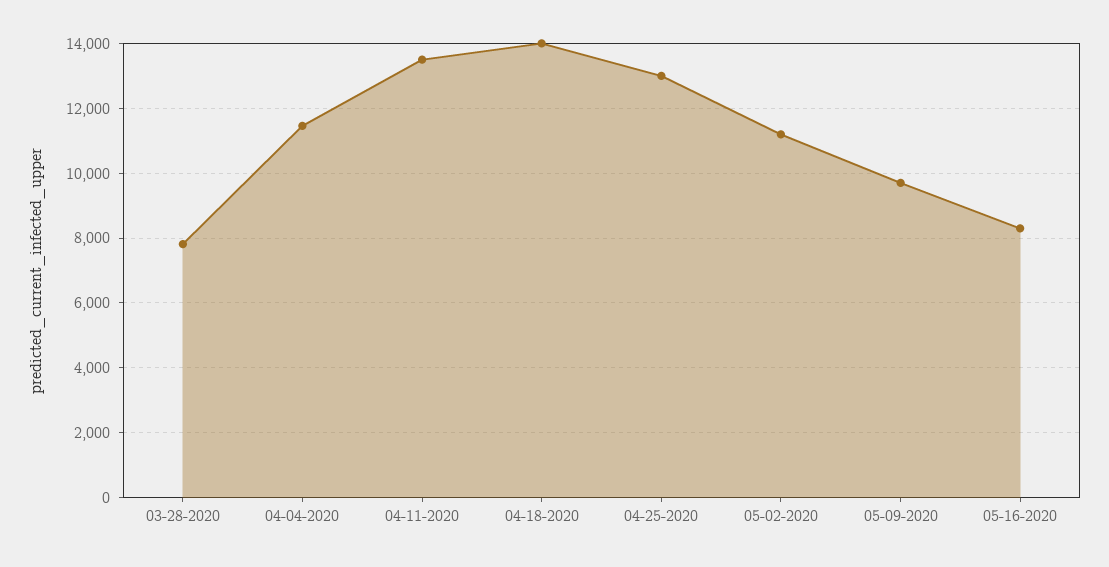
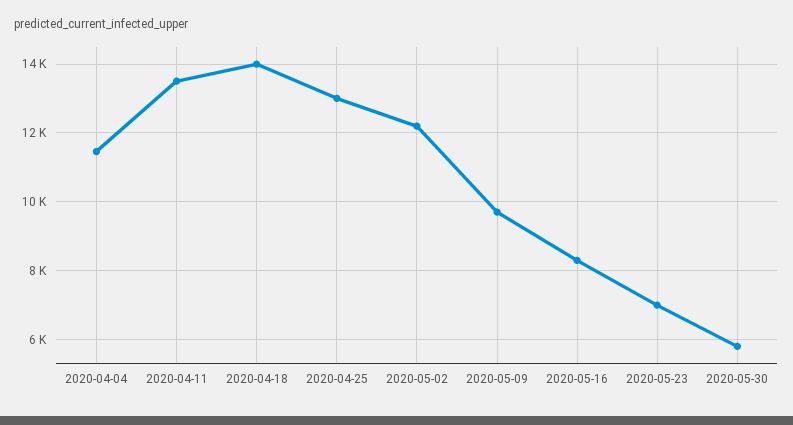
03-28-2020: 7800 -> none
05-02-2020: 11200 -> 12200
2020-05-23: none -> 7000
2020-05-30: none -> 5800

